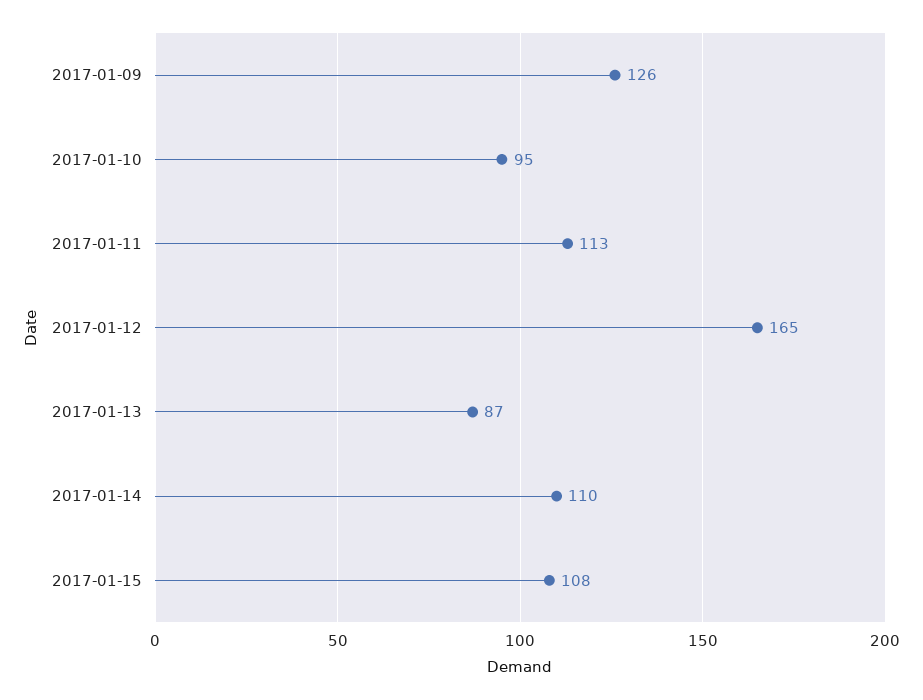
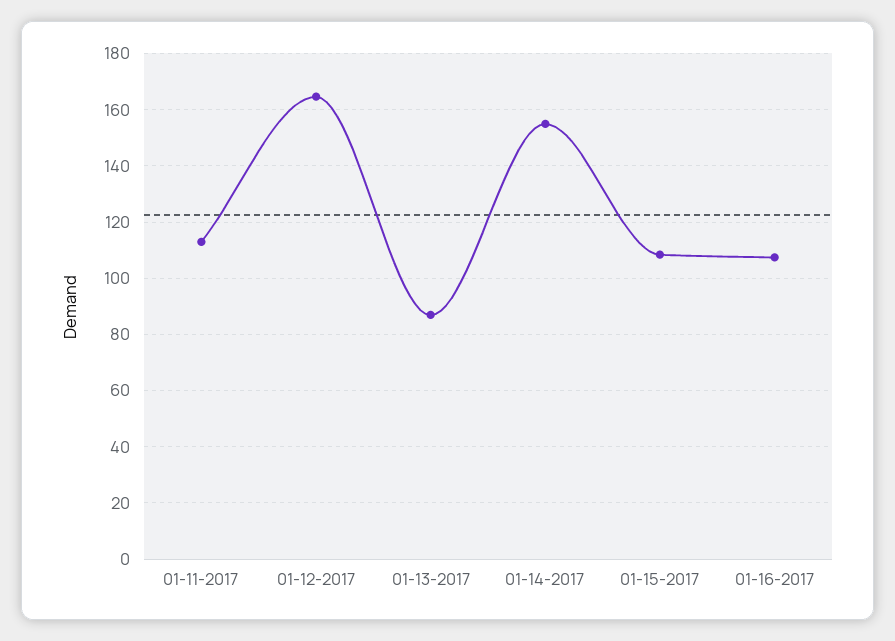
2017-01-09: 126 -> none
2017-01-10: 95 -> none
2017-01-14: 110 -> 155
01-16-2017: none -> 107.5

